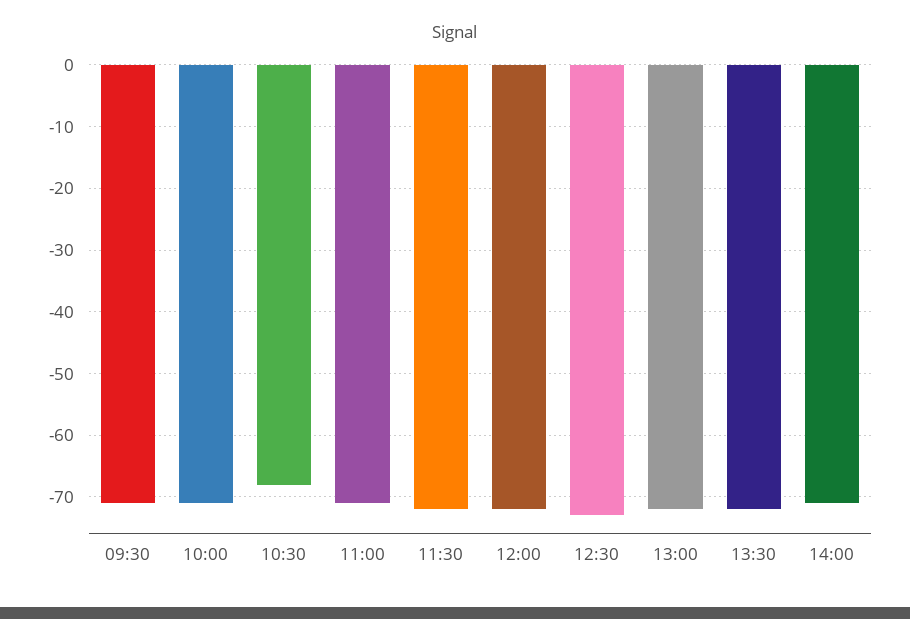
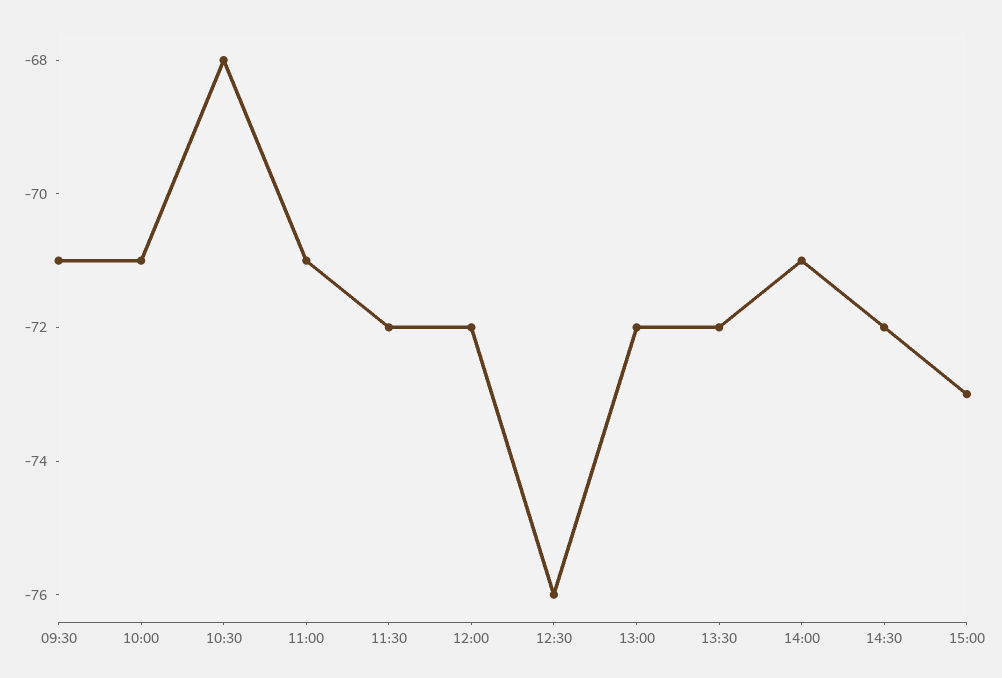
12:30: -73 -> -76
14:30: none -> -72
15:00: none -> -73

